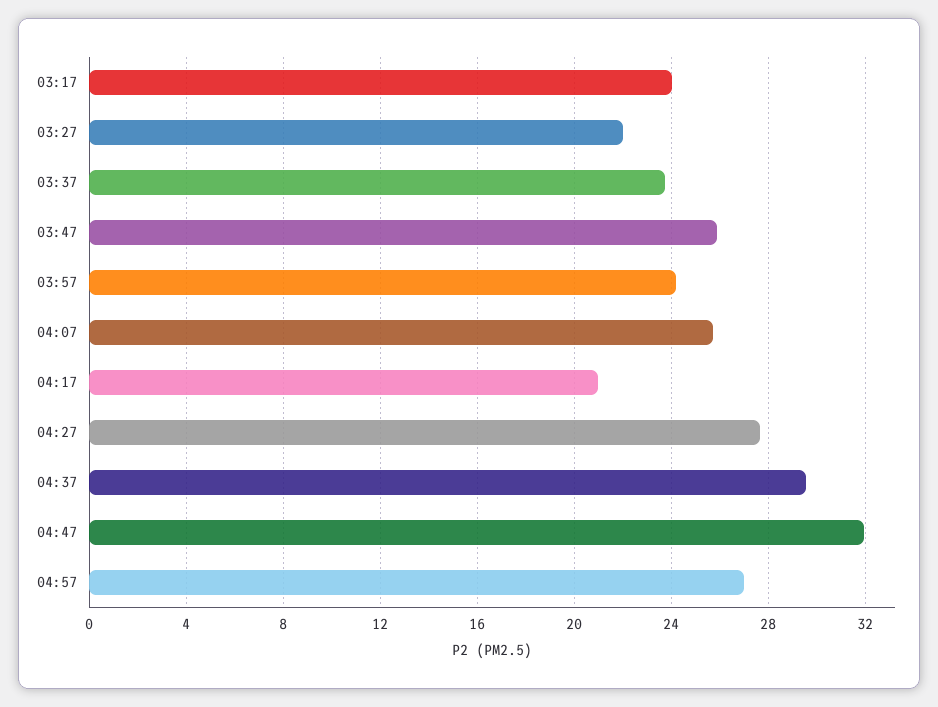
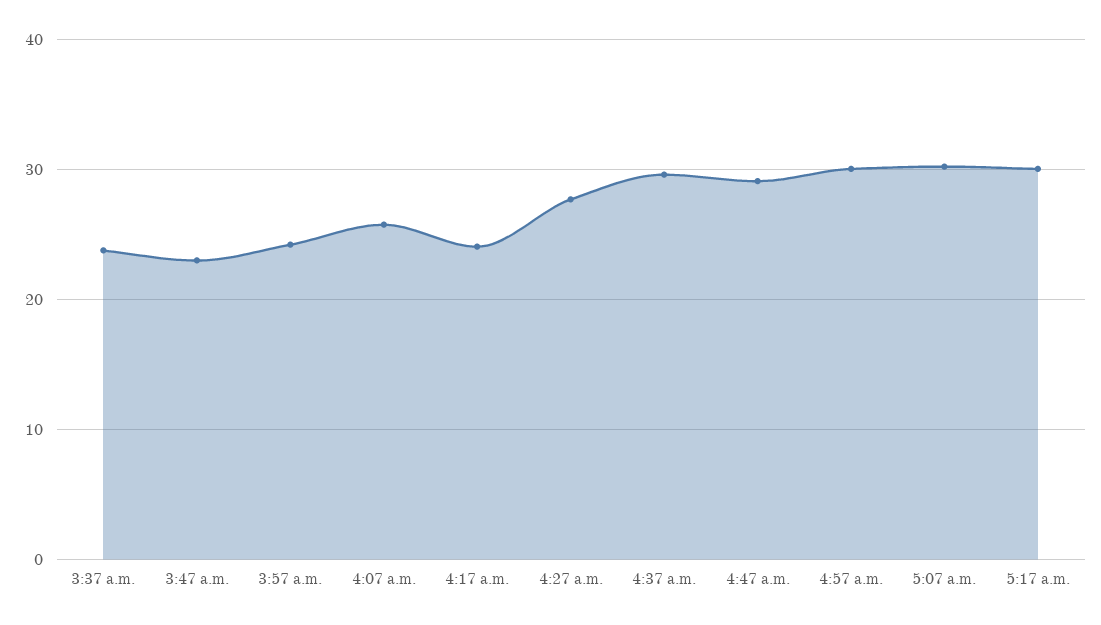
03:17: 24 -> none
03:27: 22 -> none
03:47: 26 -> 23
04:17: 21 -> 24
04:47: 32 -> 29
04:57: 27 -> 30
5:07 a.m.: none -> 30
5:17 a.m.: none -> 30

